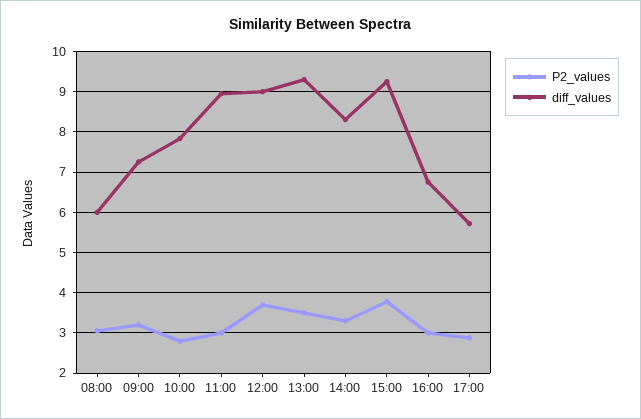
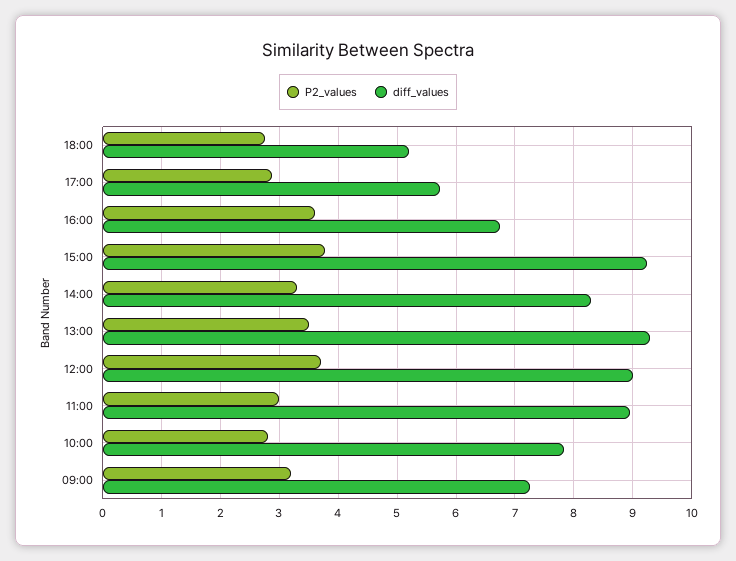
P2_values, 08:00: 3 -> none
diff_values, 08:00: 6 -> none
P2_values, 16:00: 3 -> 3.6
P2_values, 18:00: none -> 2.8
diff_values, 18:00: none -> 5.2

